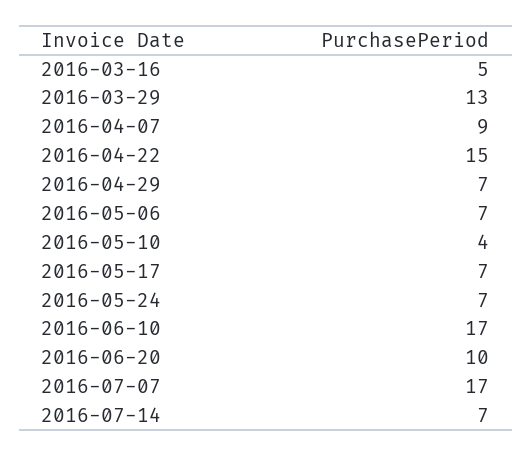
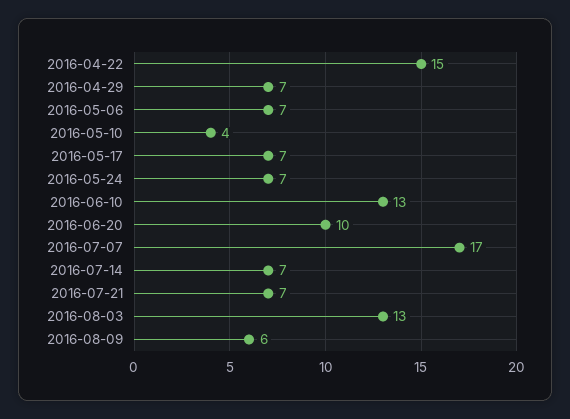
2016-03-16: 5 -> none
2016-03-29: 13 -> none
2016-04-07: 9 -> none
2016-06-10: 17 -> 13
2016-07-21: none -> 7
2016-08-03: none -> 13
2016-08-09: none -> 6

